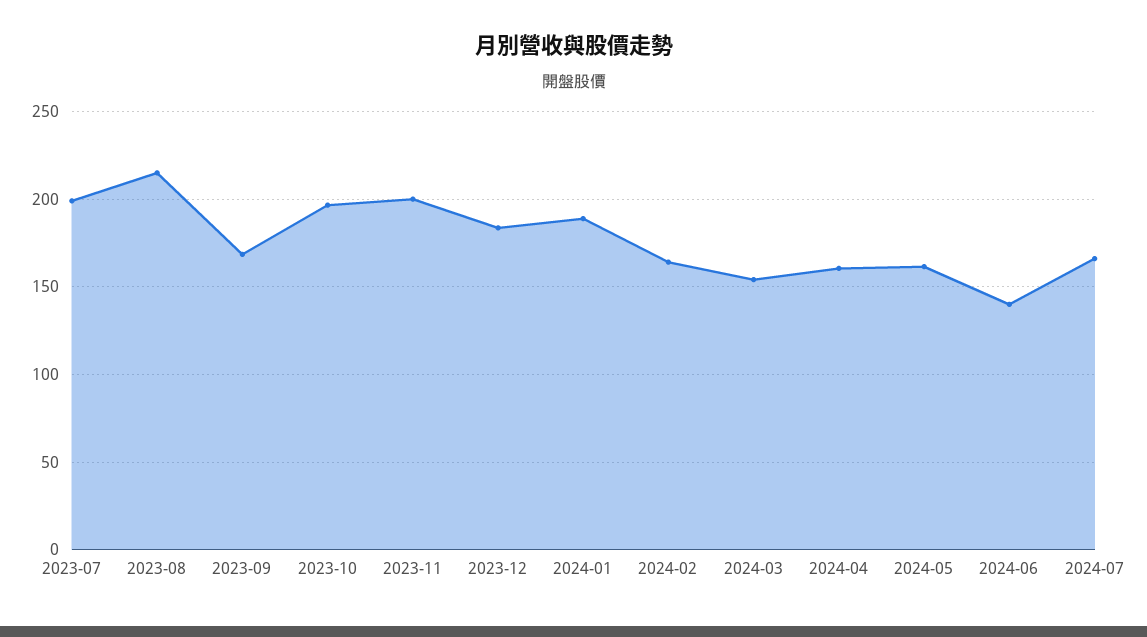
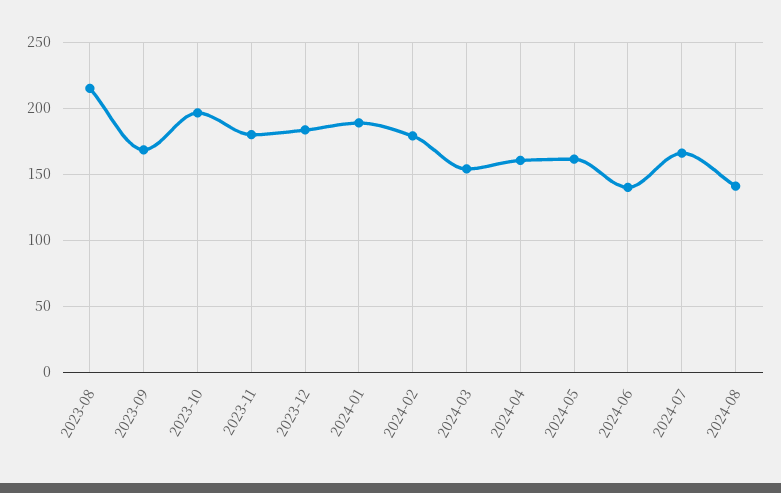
2023-07: 200 -> none
2023-11: 200 -> 180
2024-02: 165 -> 180
2024-08: none -> 140

